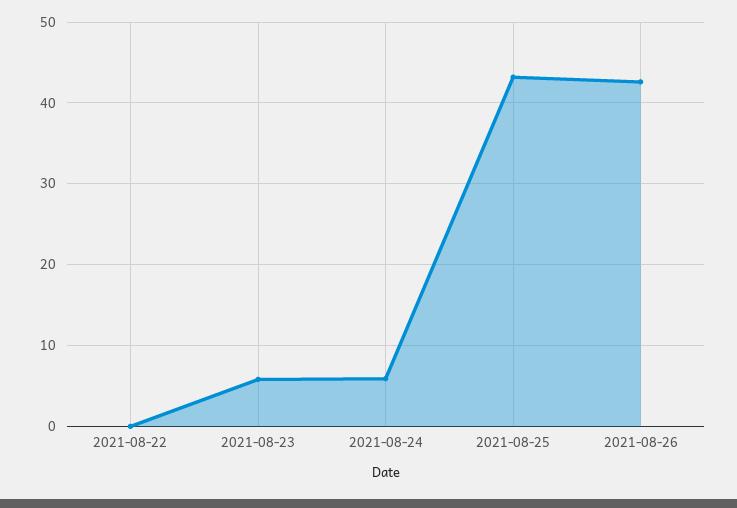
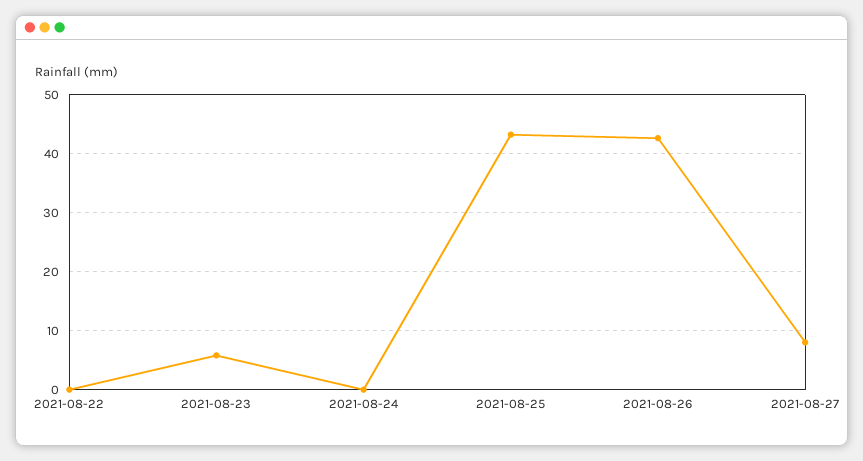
2021-08-24: 6 -> 0
2021-08-27: none -> 8

